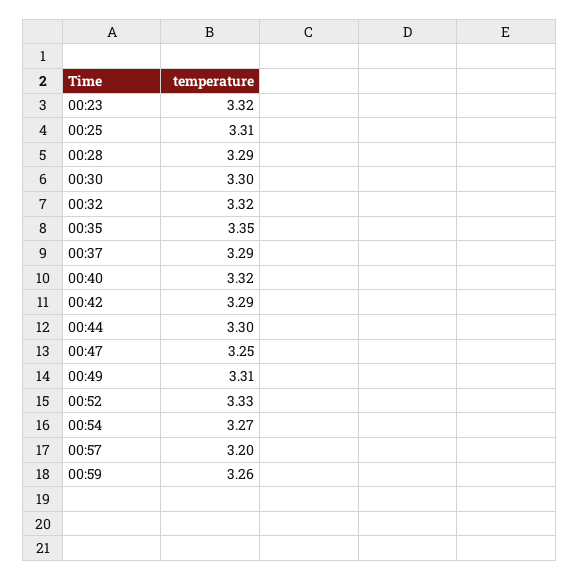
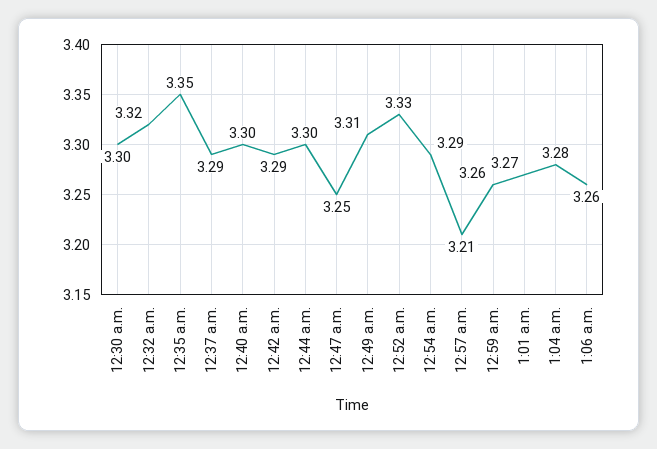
00:23: 3.32 -> none
00:25: 3.31 -> none
00:28: 3.29 -> none
00:40: 3.32 -> 3.3
00:54: 3.27 -> 3.29
00:57: 3.2 -> 3.21
1:01 a.m.: none -> 3.27
1:04 a.m.: none -> 3.28
1:06 a.m.: none -> 3.26

